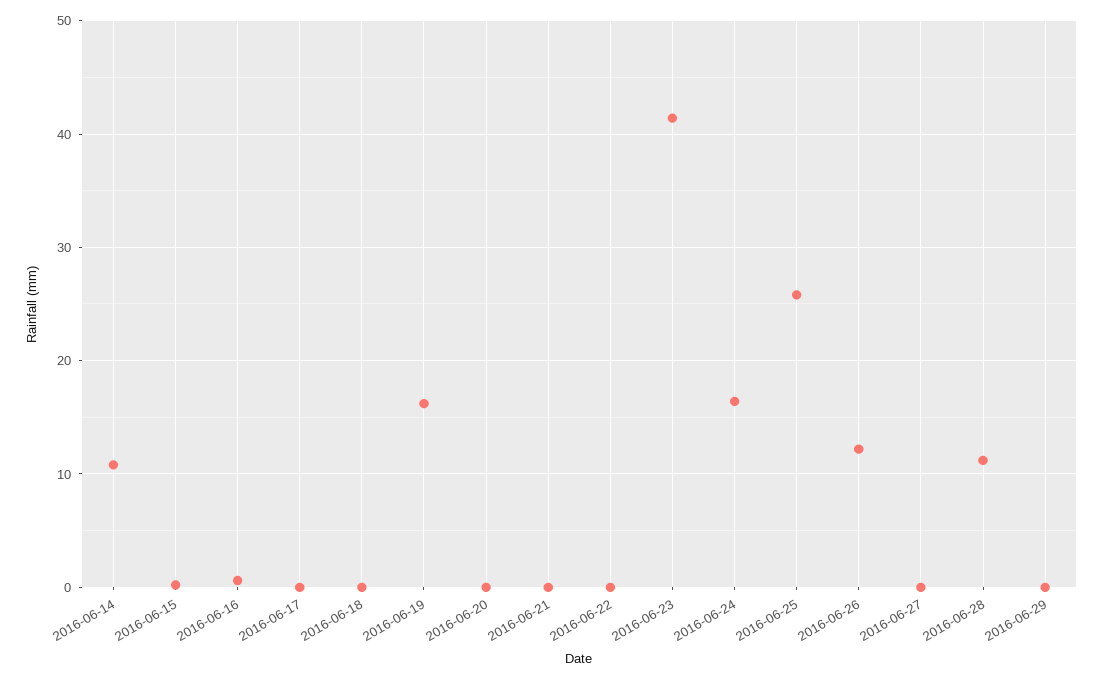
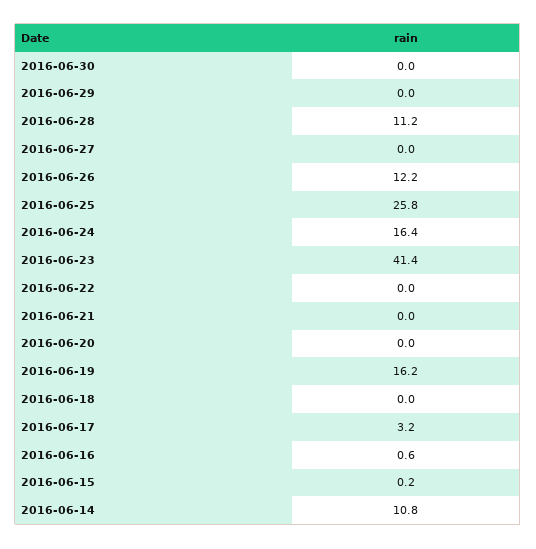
2016-06-17: 0 -> 3.2
2016-06-30: none -> 0

